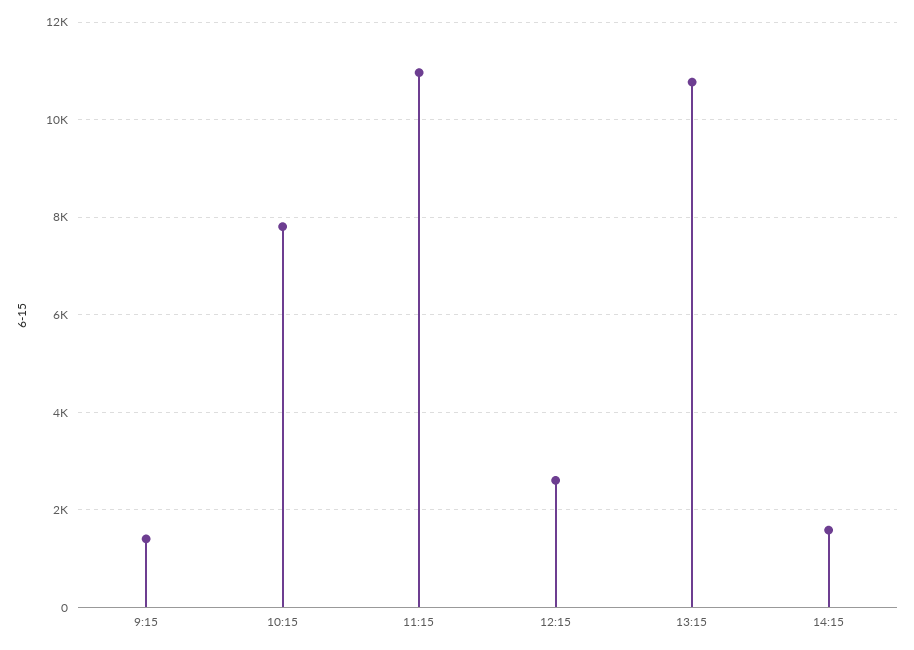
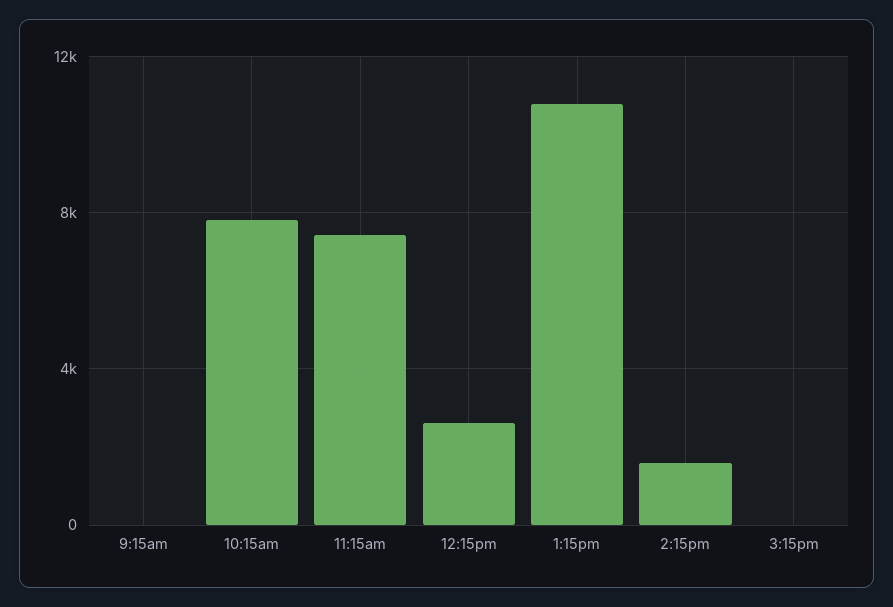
9:15: 1400 -> 0
11:15: 11000 -> 7500
3:15pm: none -> 0

